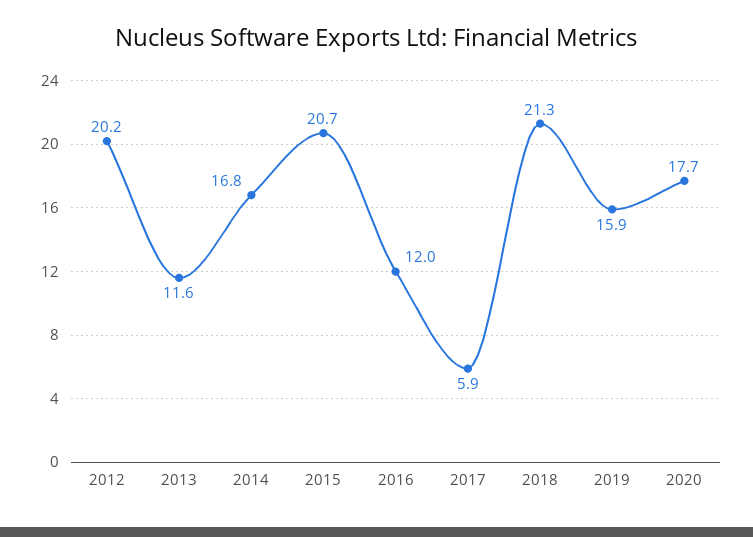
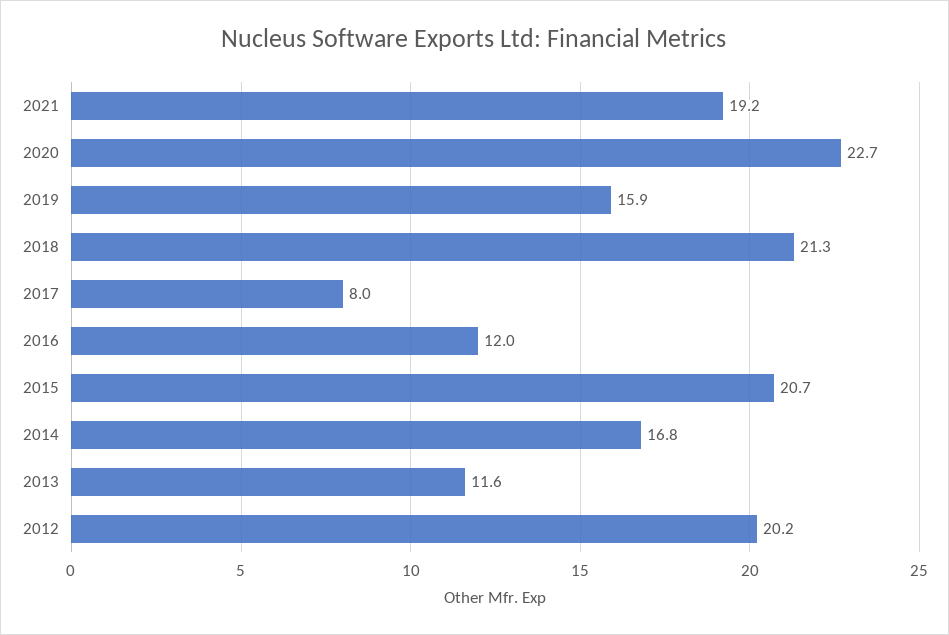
2017: 5.9 -> 8
2020: 17.7 -> 22.7
2021: none -> 19.2

